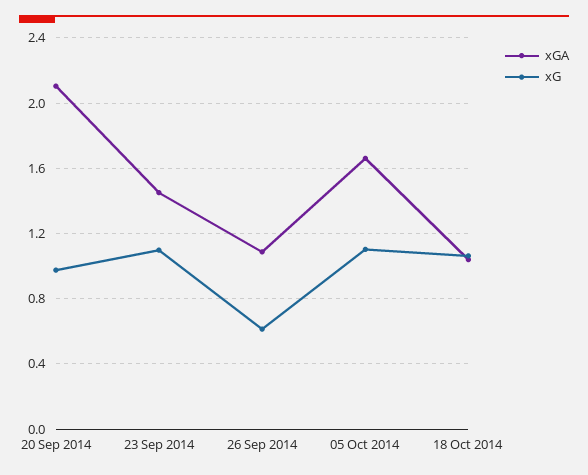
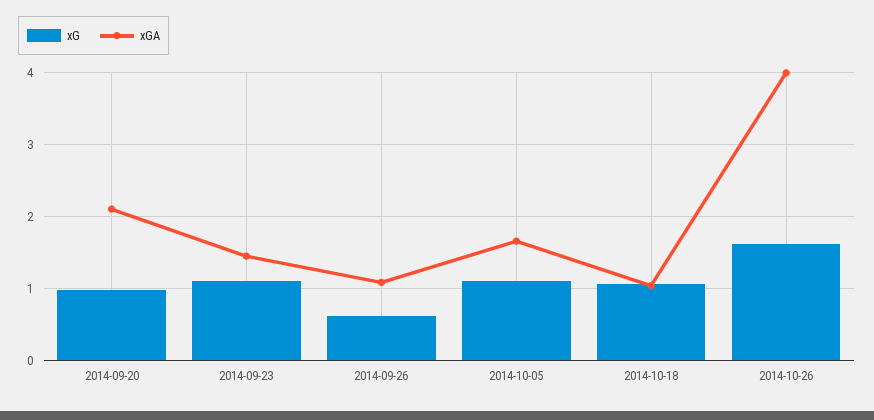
xG, 2014-10-26: none -> 1.6
xGA, 2014-10-26: none -> 4

